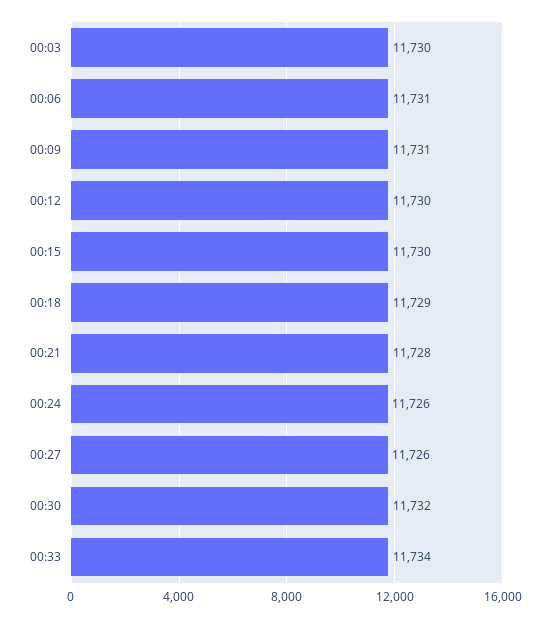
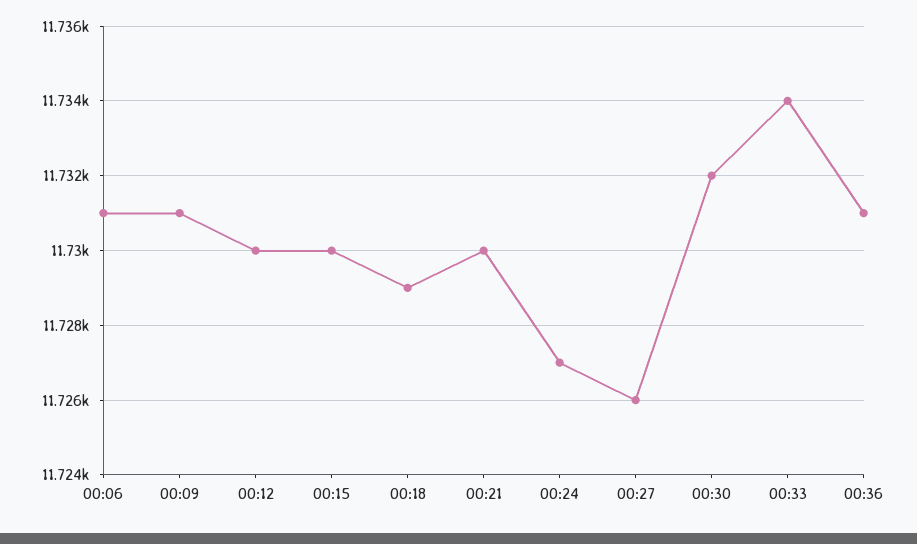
00:03: 11730 -> none
00:21: 11728 -> 11730
00:24: 11726 -> 11727
00:36: none -> 11731

